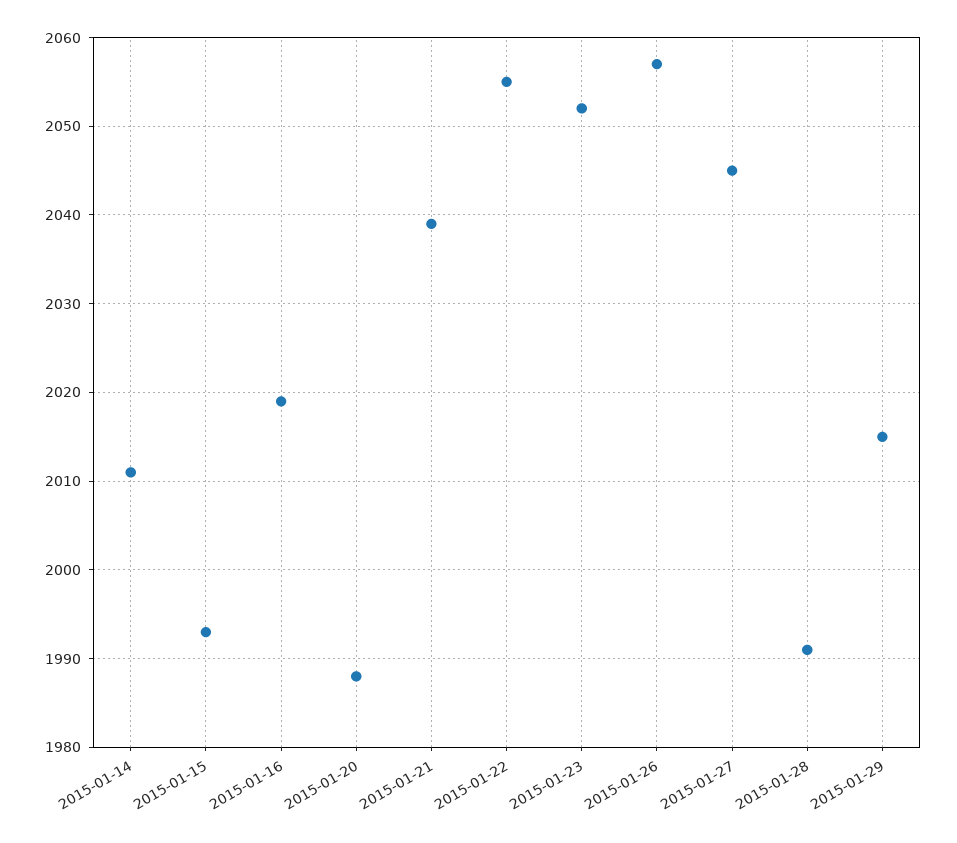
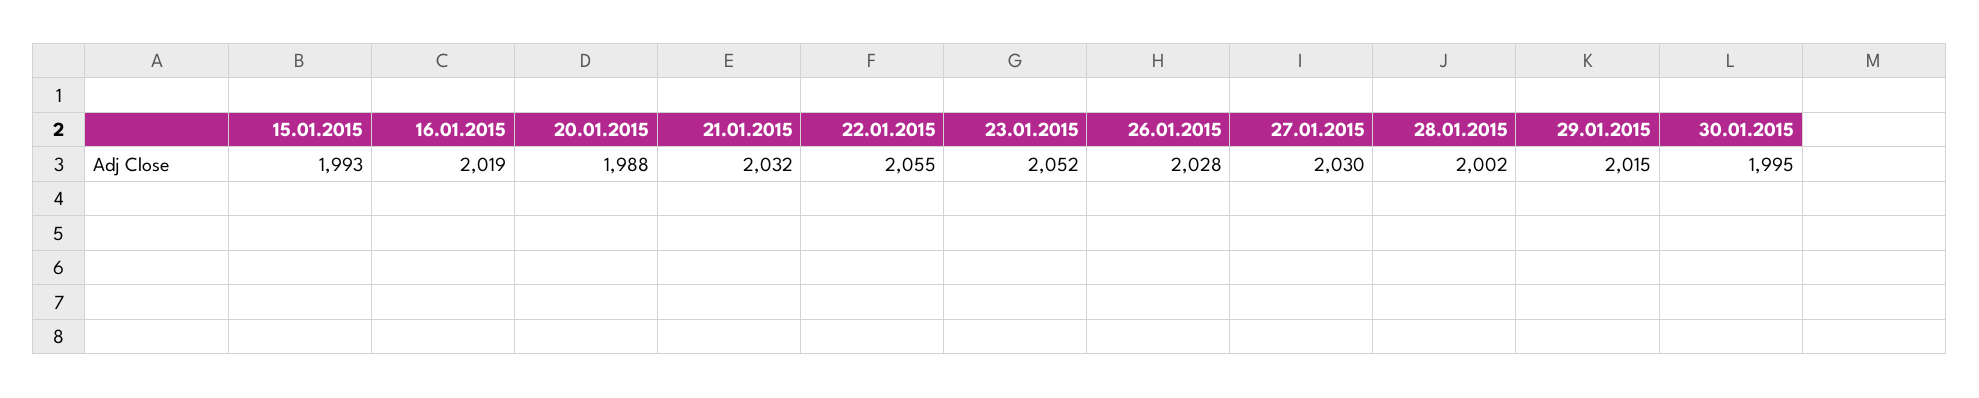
2015-01-14: 2011 -> none
2015-01-21: 2039 -> 2032
2015-01-26: 2057 -> 2028
2015-01-27: 2045 -> 2030
2015-01-28: 1991 -> 2002
30.01.2015: none -> 1995

